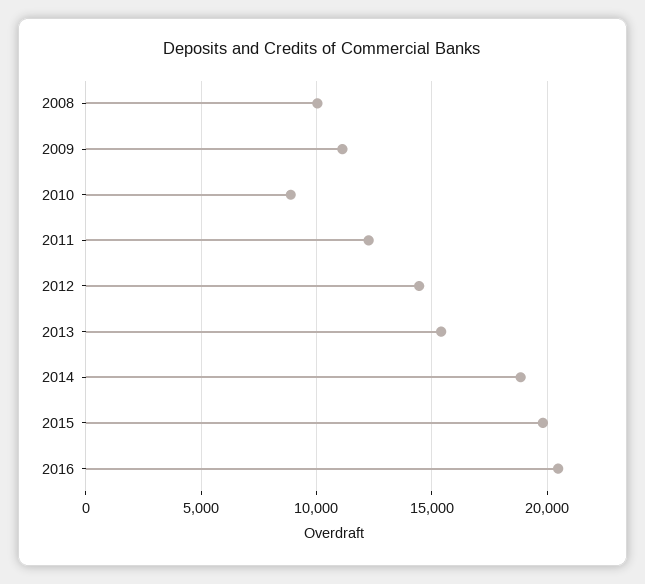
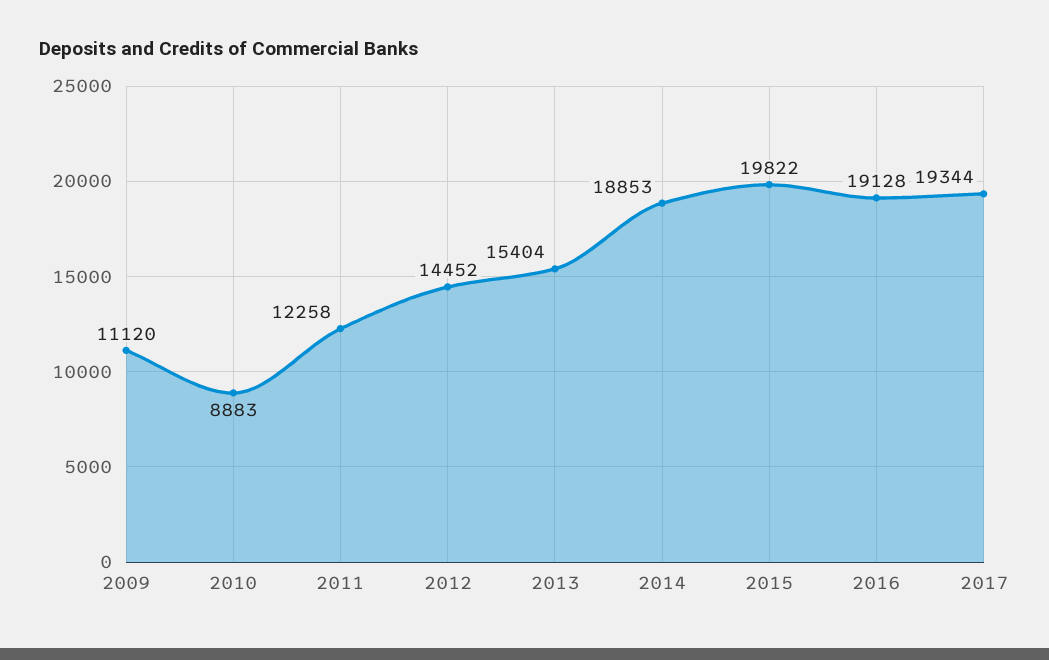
2008: 10000 -> none
2016: 20500 -> 19128
2017: none -> 19344

